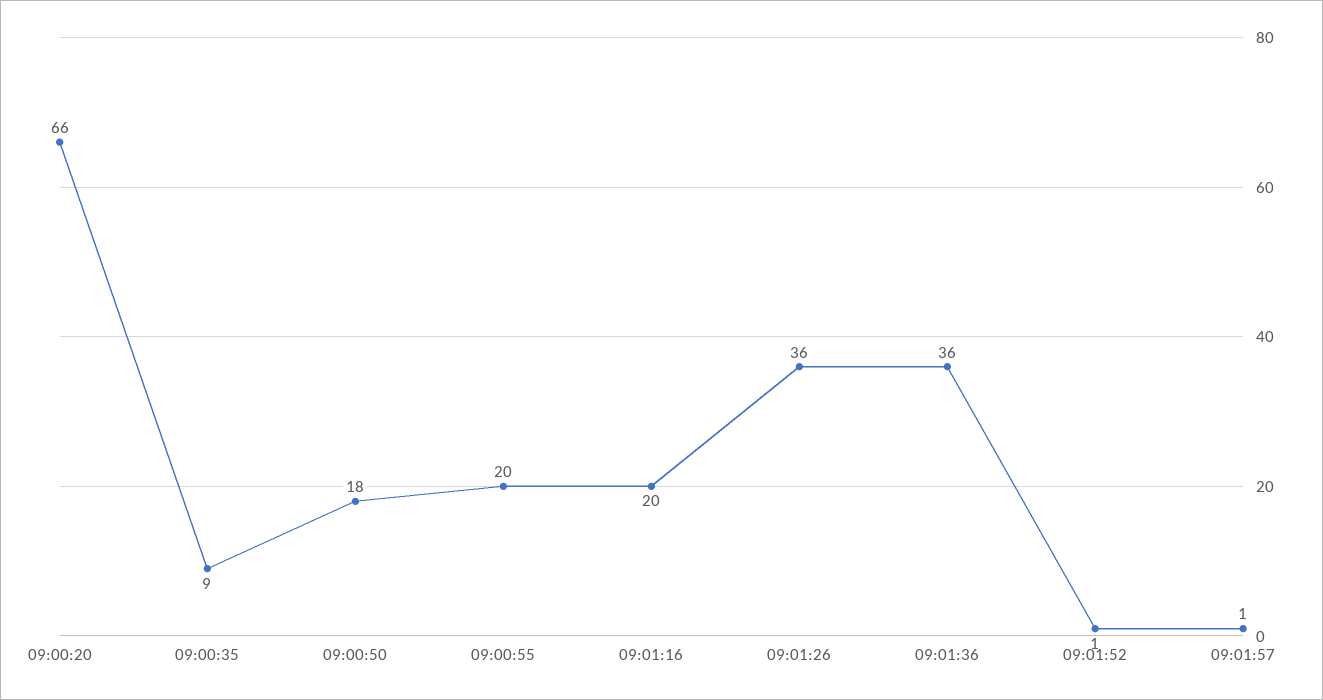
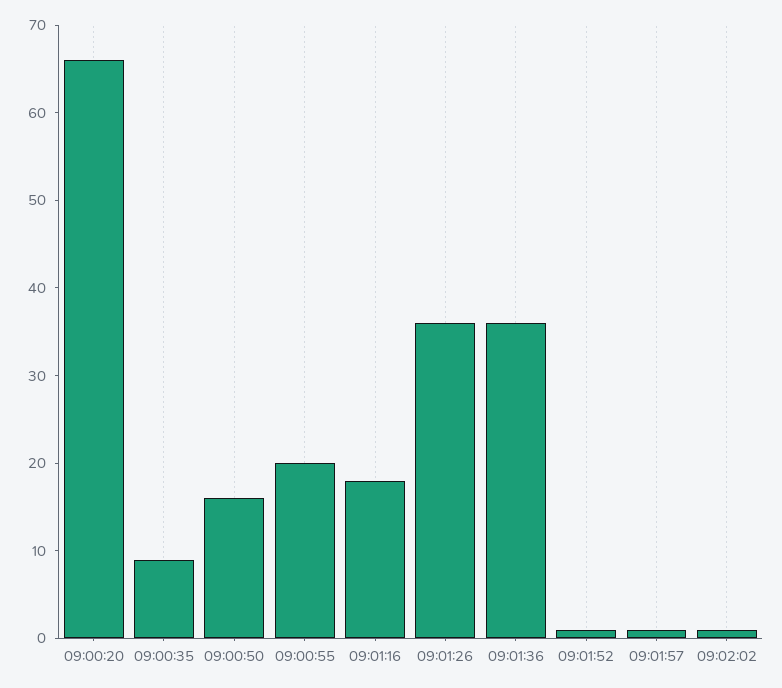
09:00:50: 18 -> 16
09:01:16: 20 -> 18
09:02:02: none -> 1

